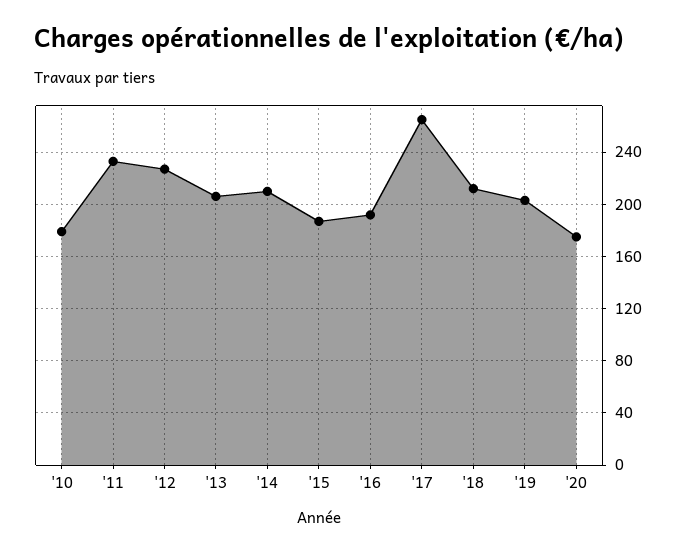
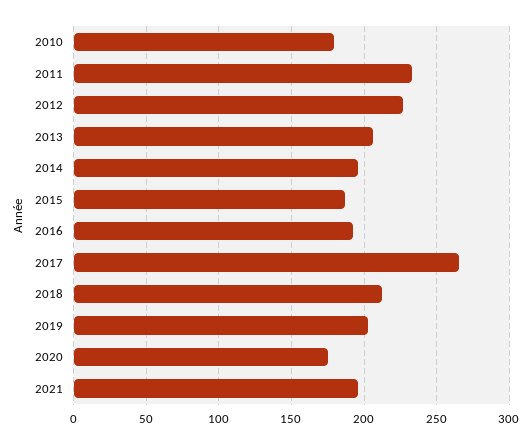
'14: 210 -> 195
2021: none -> 195

